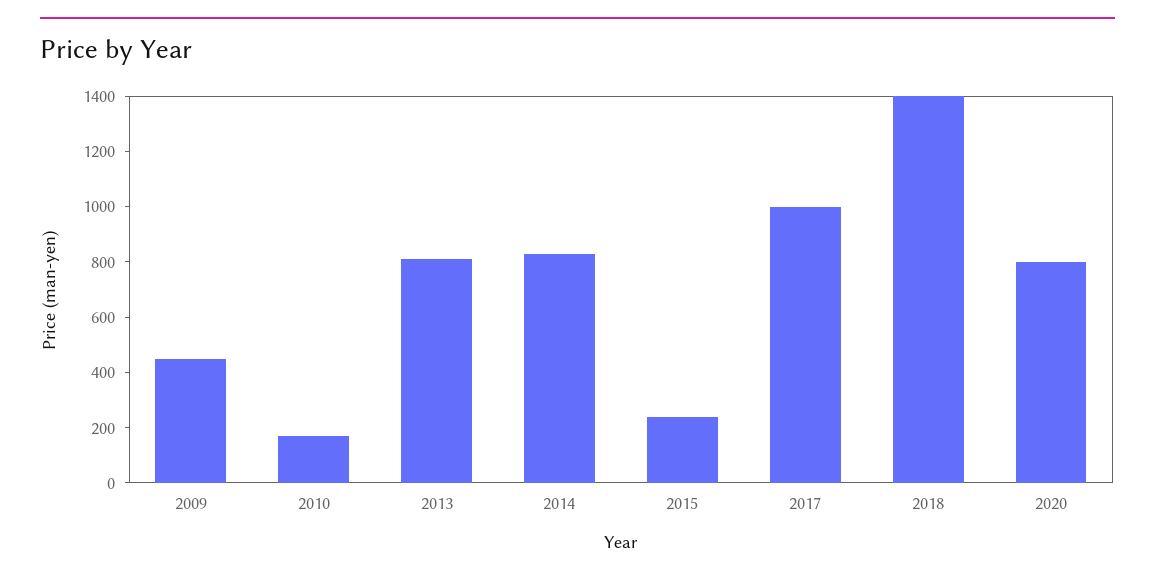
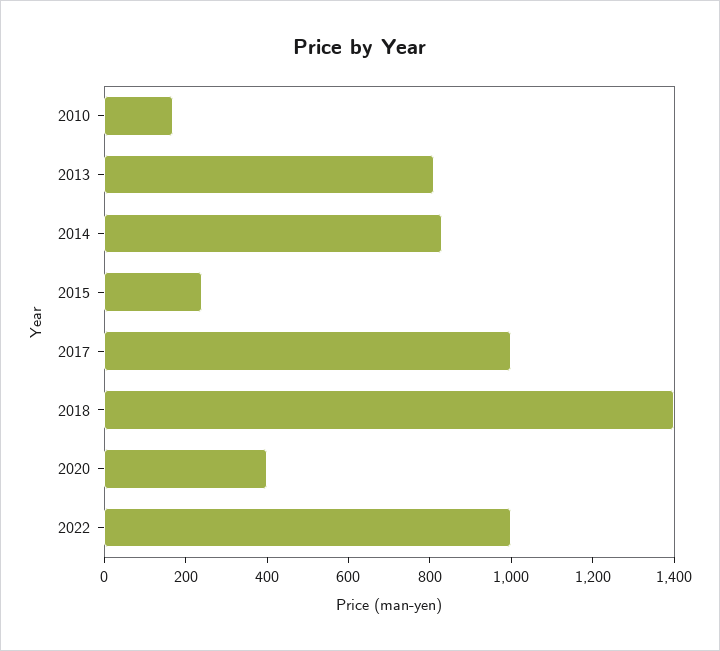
2009: 450 -> none
2020: 800 -> 400
2022: none -> 1000

